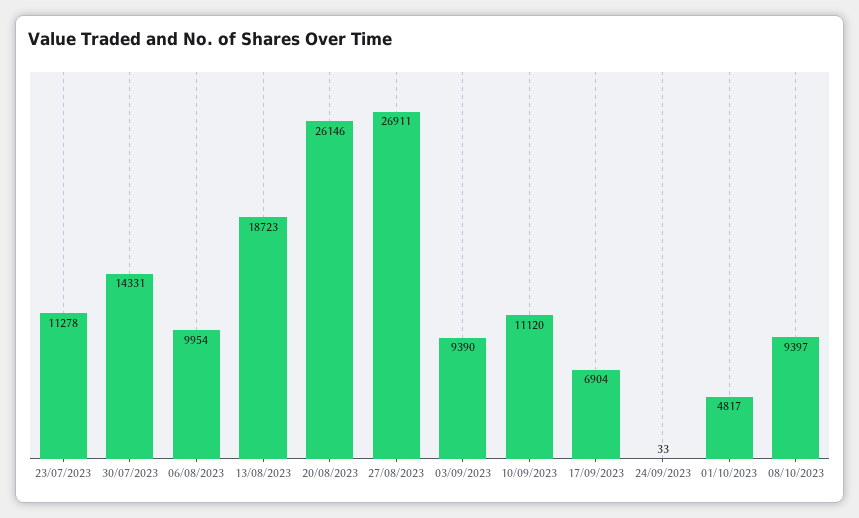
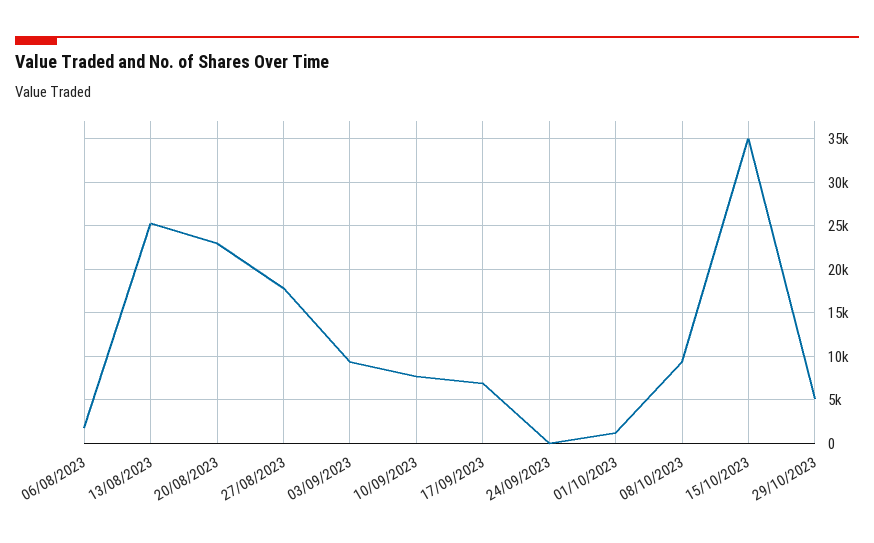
23/07/2023: 11278 -> none
30/07/2023: 14331 -> none
06/08/2023: 9954 -> 2000
13/08/2023: 18723 -> 25000
20/08/2023: 26146 -> 23000
27/08/2023: 26911 -> 18000
10/09/2023: 11120 -> 8000
01/10/2023: 4817 -> 1000
15/10/2023: none -> 35000
29/10/2023: none -> 5000

